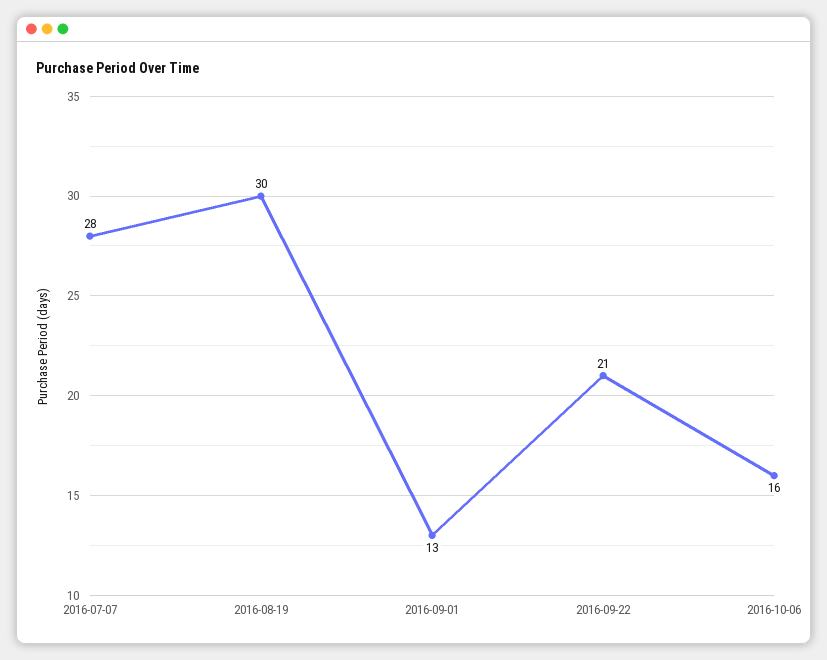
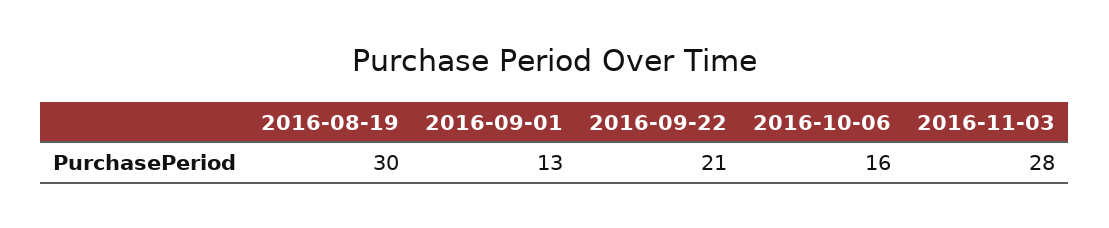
2016-07-07: 28 -> none
2016-11-03: none -> 28

